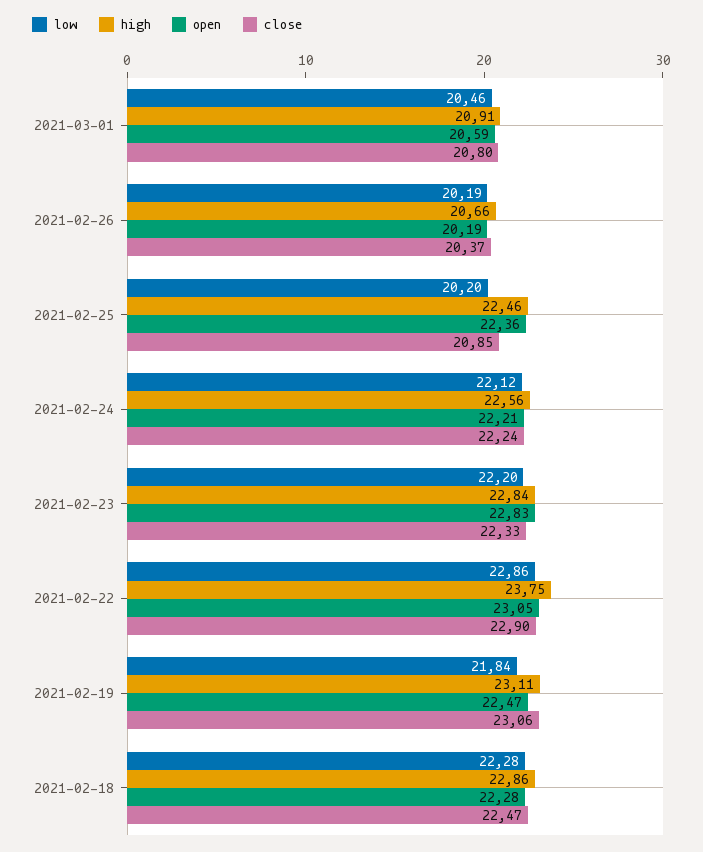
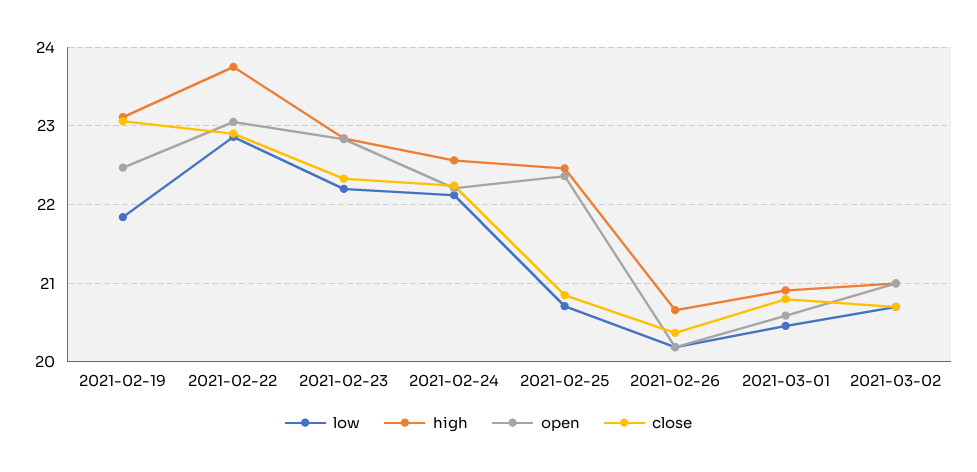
low, 2021-02-25: 20.2 -> 20.7
low, 2021-02-18: 22.28 -> none
high, 2021-02-18: 22.86 -> none
open, 2021-02-18: 22.28 -> none
close, 2021-02-18: 22.47 -> none
low, 2021-03-02: none -> 20.7
high, 2021-03-02: none -> 21
open, 2021-03-02: none -> 21
close, 2021-03-02: none -> 20.7

